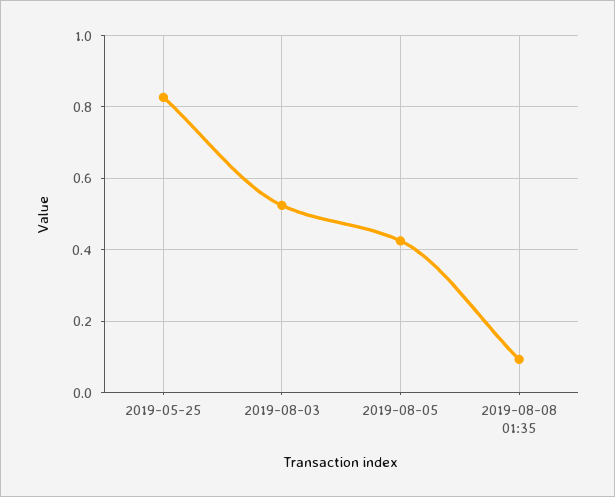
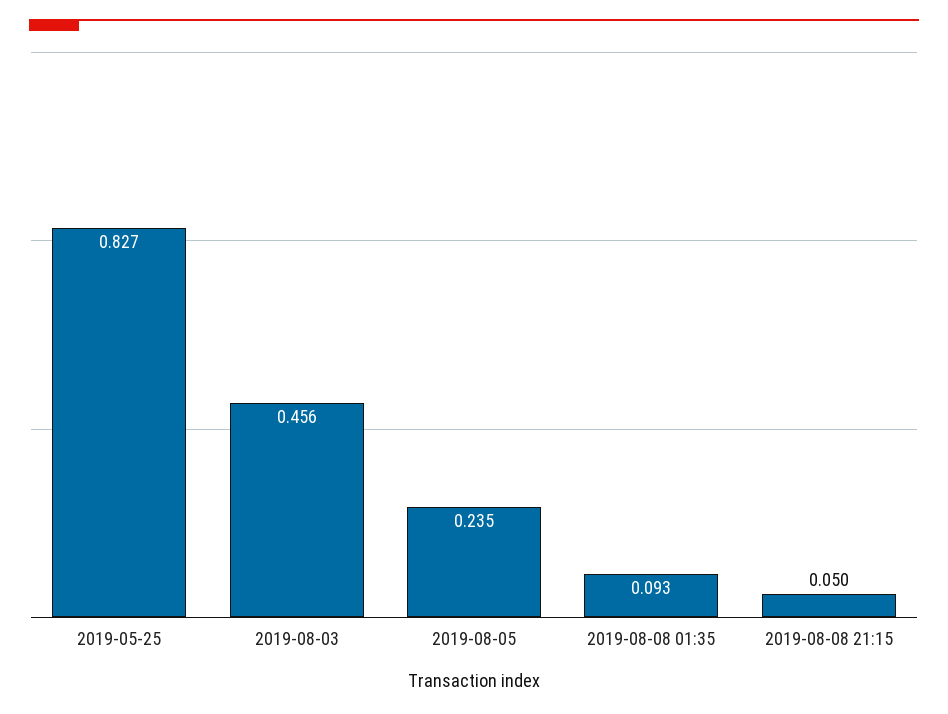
2019-08-03: 0.52 -> 0.456
2019-08-05: 0.42 -> 0.235
2019-08-08 21:15: none -> 0.05

